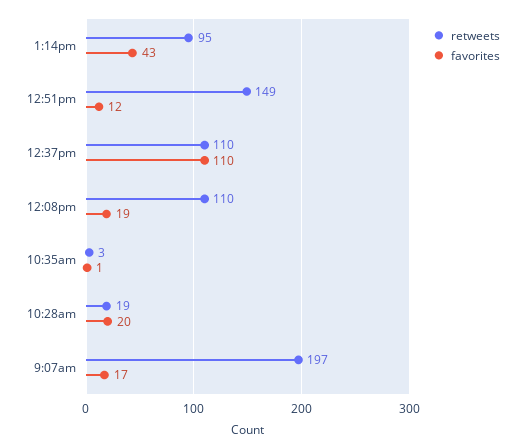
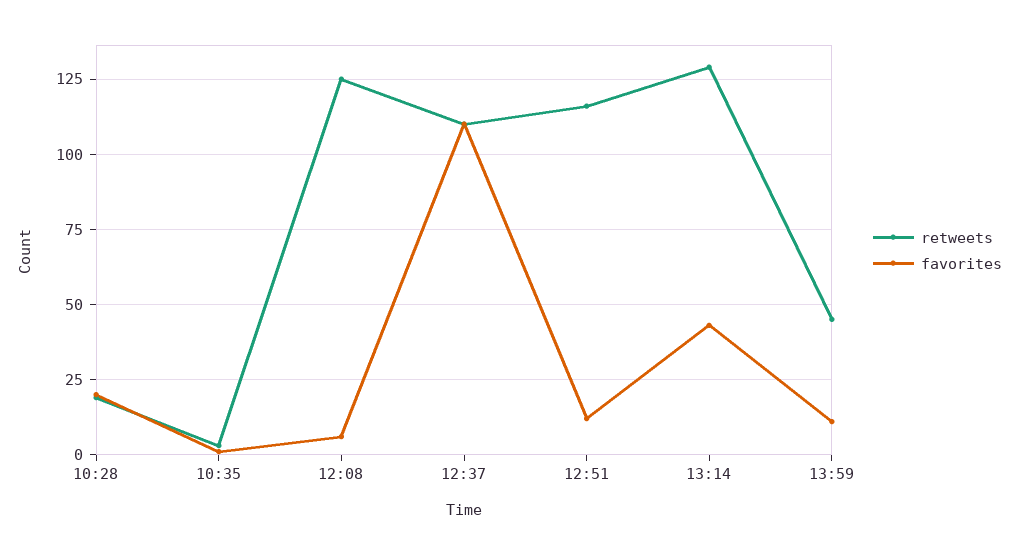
retweets, 1:14pm: 95 -> 130
retweets, 12:51pm: 149 -> 115
retweets, 12:08pm: 110 -> 125
favorites, 12:08pm: 19 -> 5
retweets, 9:07am: 197 -> none
favorites, 9:07am: 17 -> none
retweets, 13:59: none -> 45
favorites, 13:59: none -> 10

